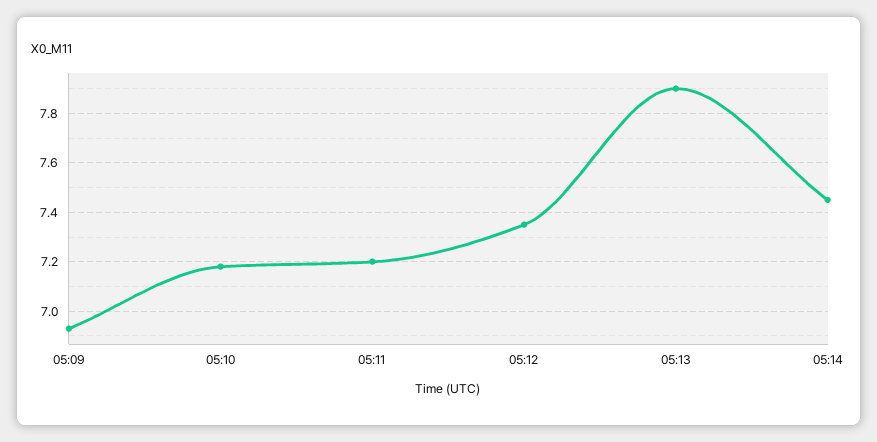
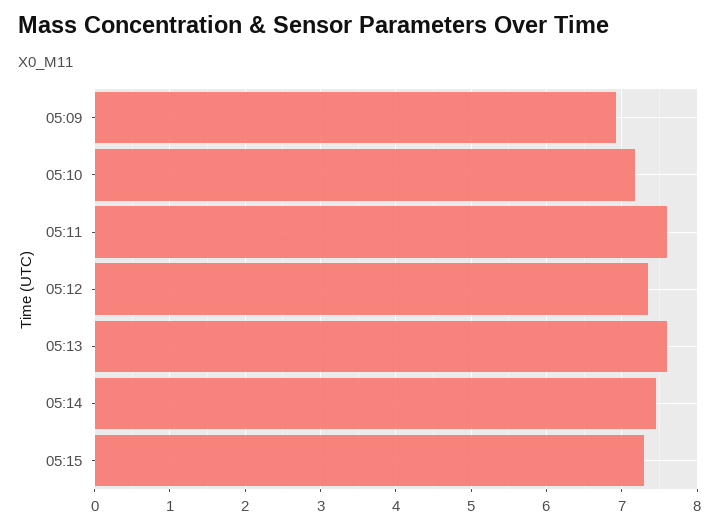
05:11: 7.2 -> 7.6
05:13: 7.9 -> 7.6
05:15: none -> 7.3

